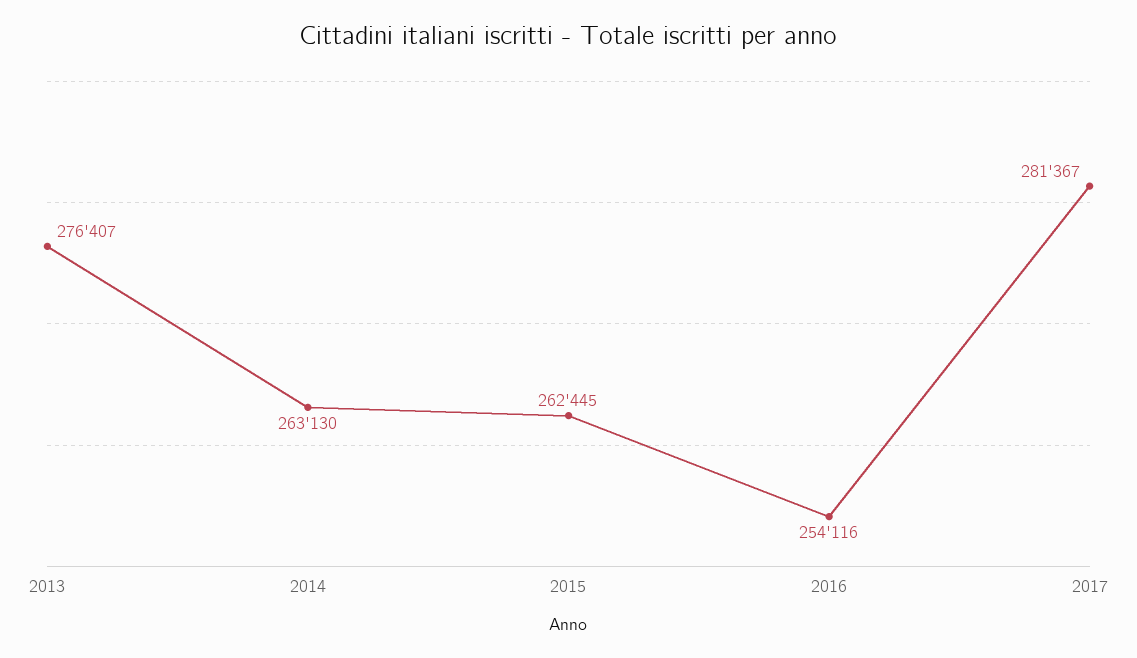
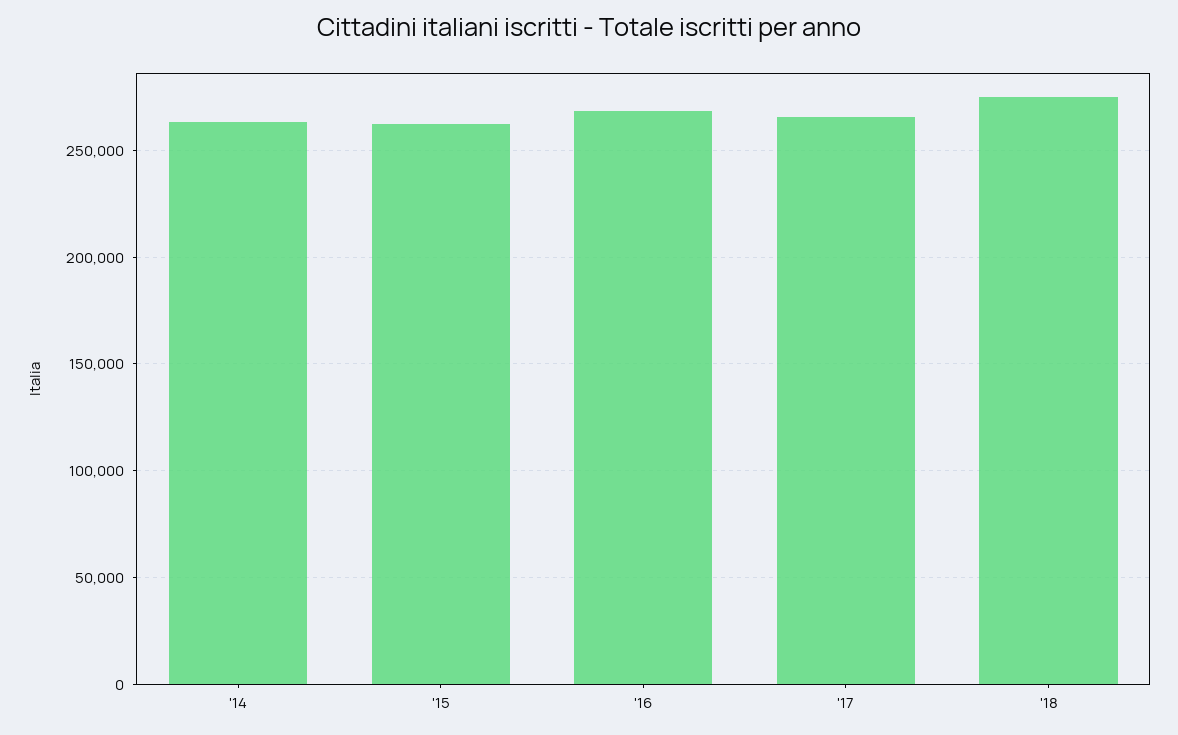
2013: 276407 -> none
2016: 254116 -> 270000
2017: 281367 -> 265000
'18: none -> 275000

